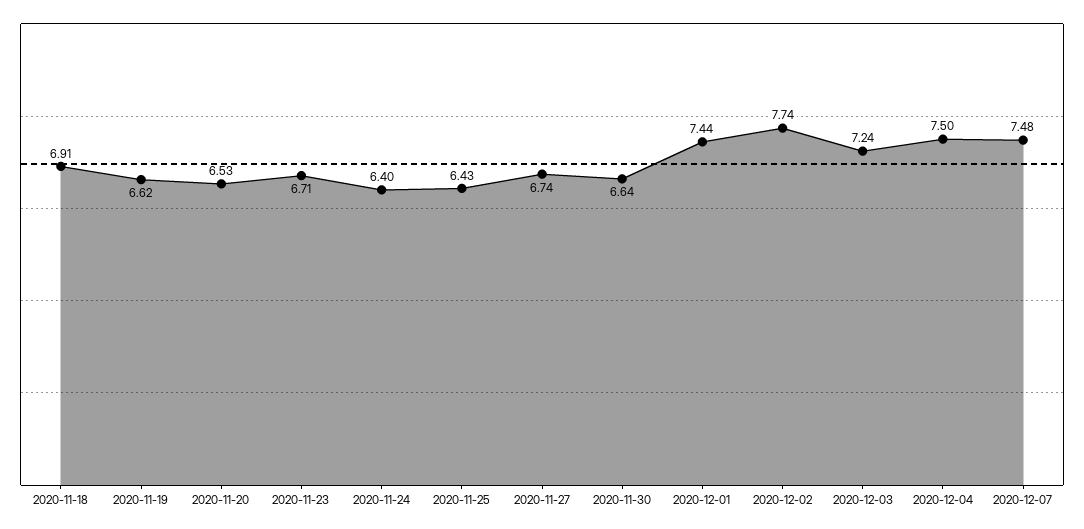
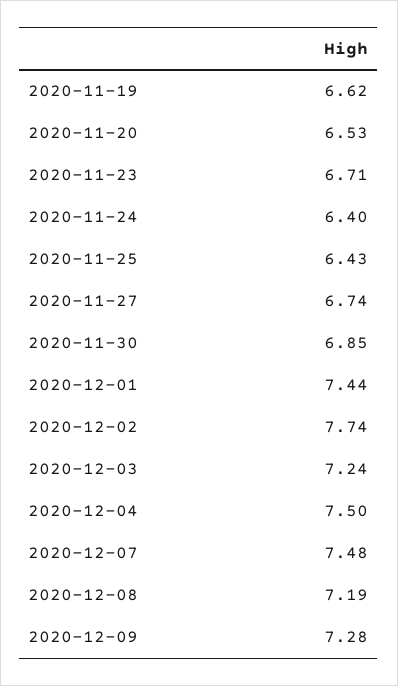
2020-11-18: 6.91 -> none
2020-11-30: 6.64 -> 6.85
2020-12-08: none -> 7.19
2020-12-09: none -> 7.28

